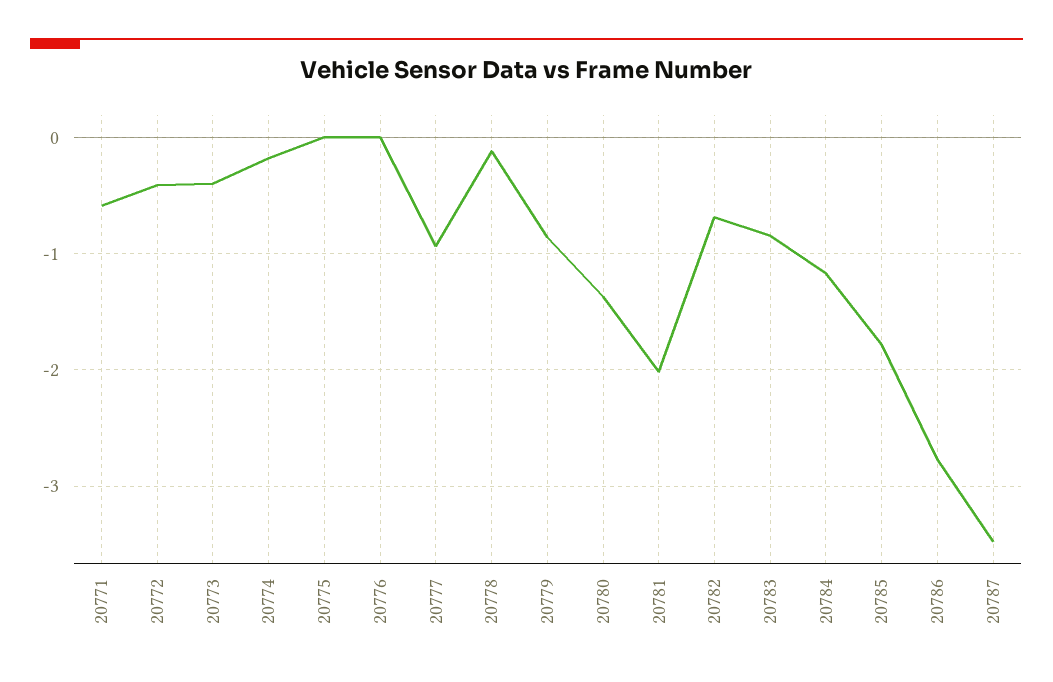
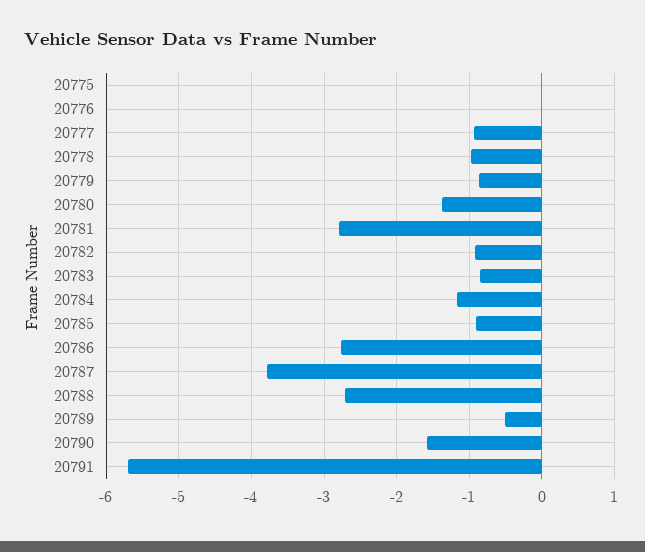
20771: -0.6 -> none
20772: -0.4 -> none
20773: -0.4 -> none
20774: -0.2 -> none
20778: -0.1 -> -1
20781: -2 -> -2.8
20782: -0.7 -> -0.9
20785: -1.8 -> -0.9
20787: -3.5 -> -3.8
20788: none -> -2.7
20789: none -> -0.5
20790: none -> -1.6
20791: none -> -5.7

